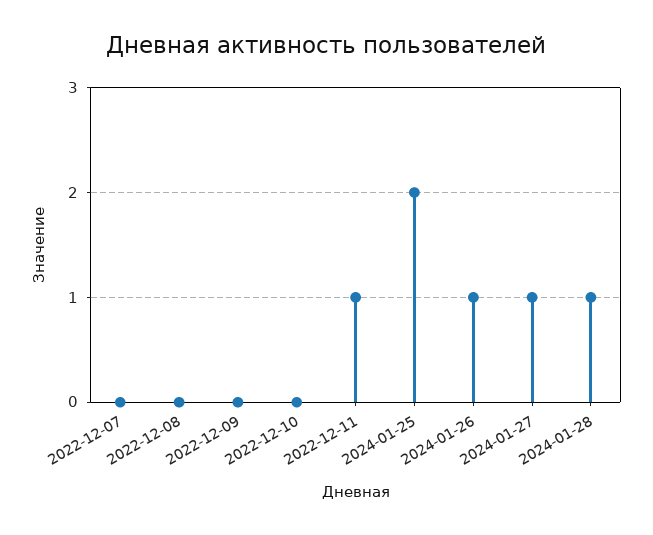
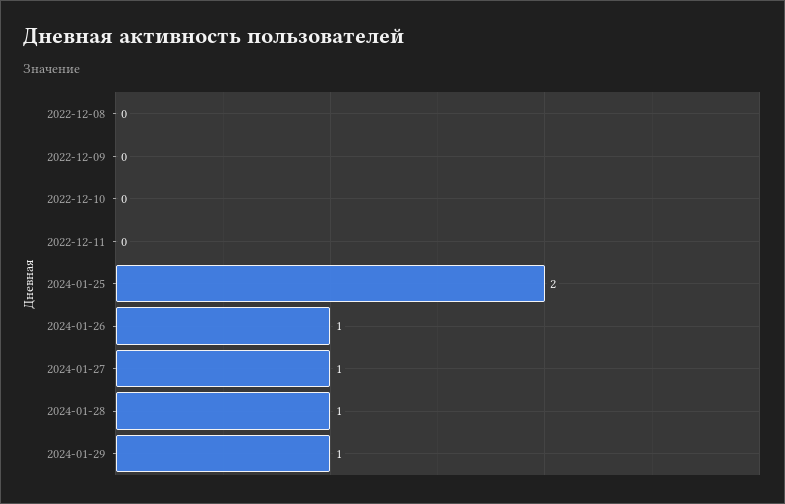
2022-12-07: 0 -> none
2022-12-11: 1 -> 0
2024-01-29: none -> 1

